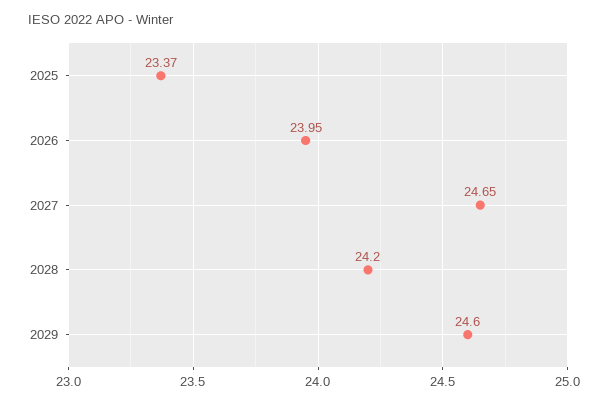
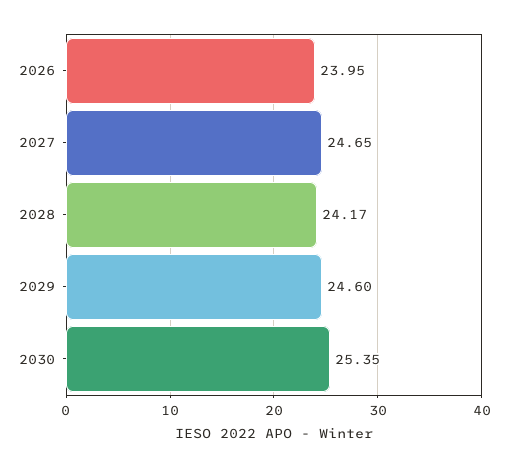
2025: 23.37 -> none
2028: 24.2 -> 24.17
2030: none -> 25.35

